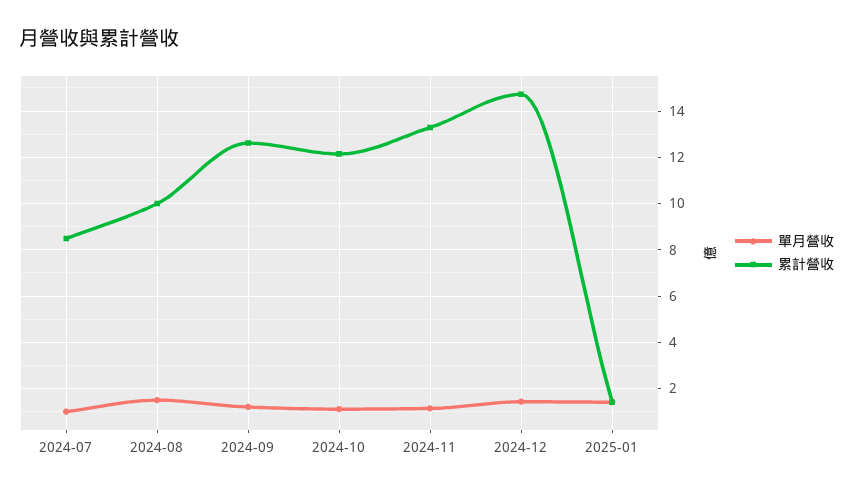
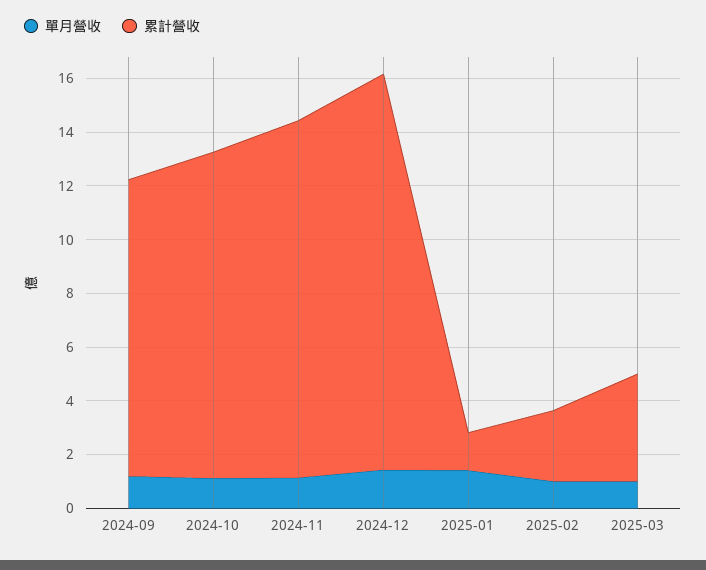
單月營收, 2024-07: 1 -> none
累計營收, 2024-07: 8.5 -> none
單月營收, 2024-08: 1.5 -> none
累計營收, 2024-08: 10 -> none
累計營收, 2024-09: 12.5 -> 11
單月營收, 2025-02: none -> 1
累計營收, 2025-02: none -> 2.5
單月營收, 2025-03: none -> 1
累計營收, 2025-03: none -> 4

